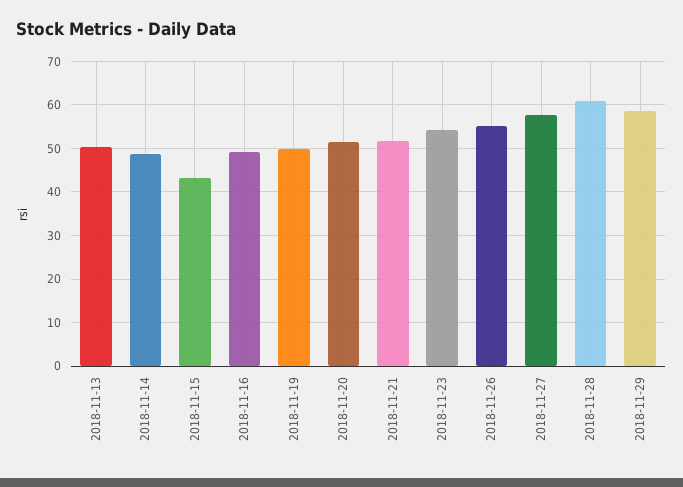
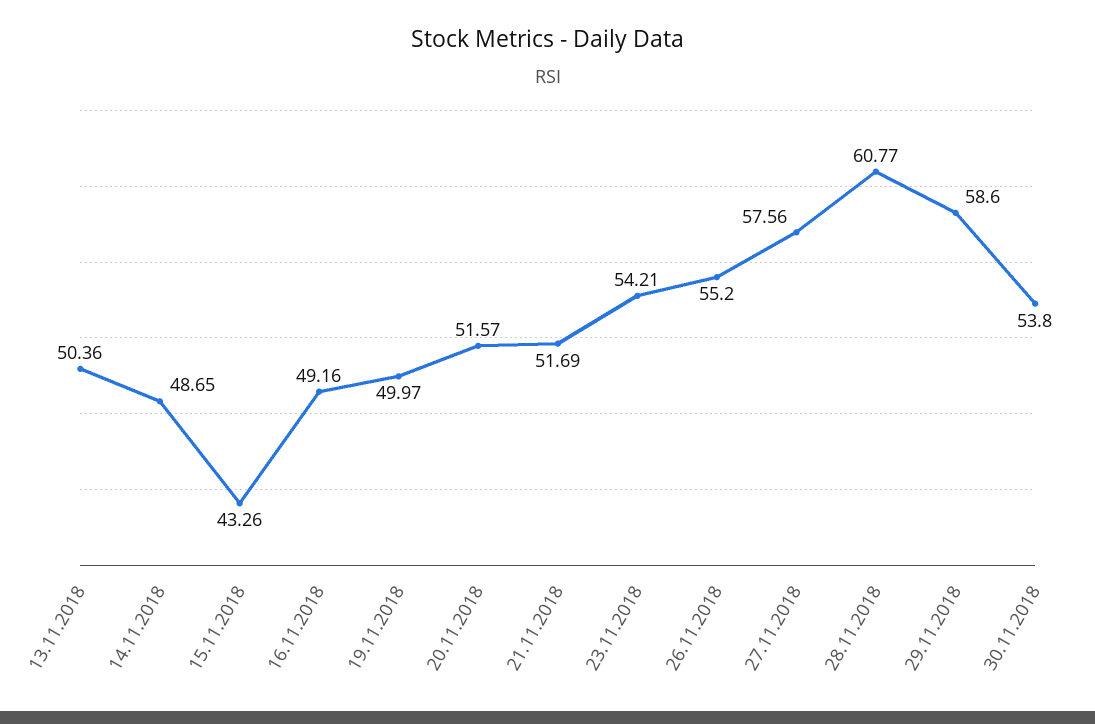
30.11.2018: none -> 53.8

